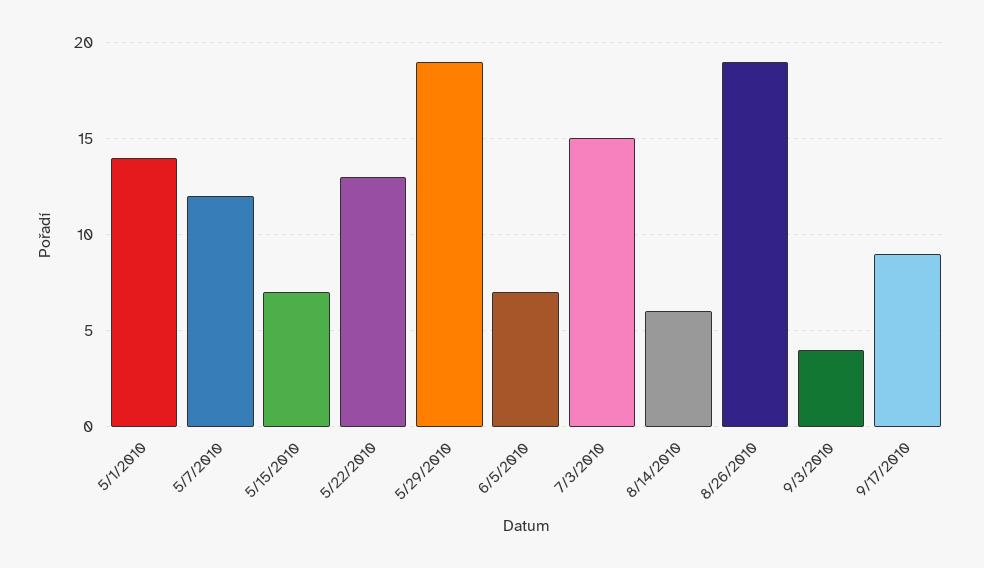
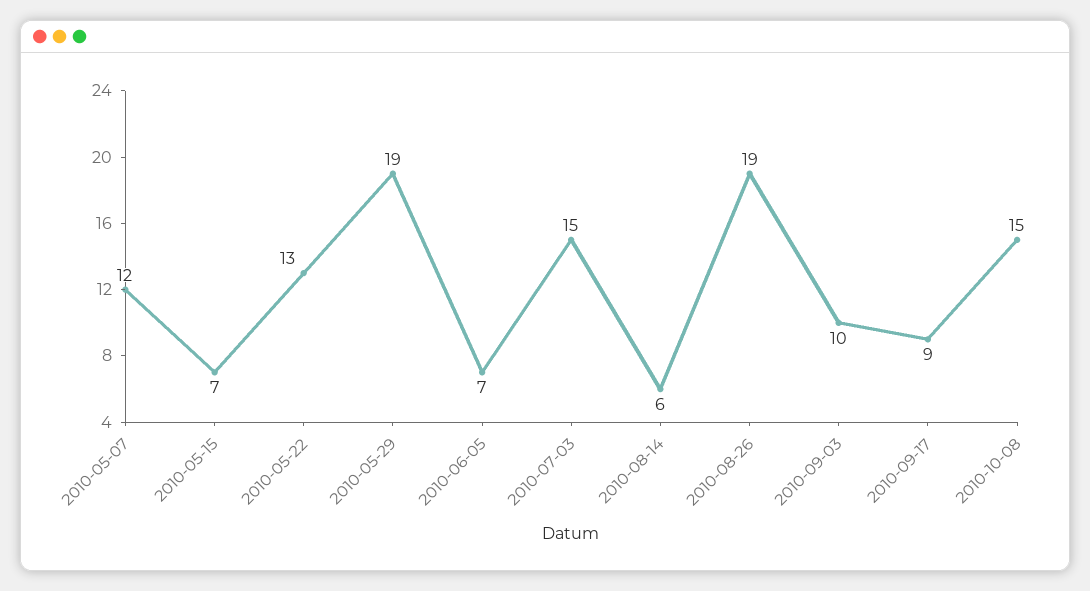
5/1/2010: 14 -> none
9/3/2010: 4 -> 10
2010-10-08: none -> 15

